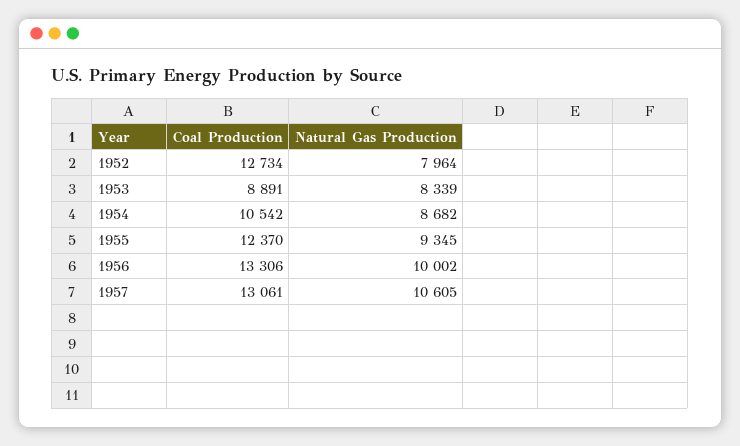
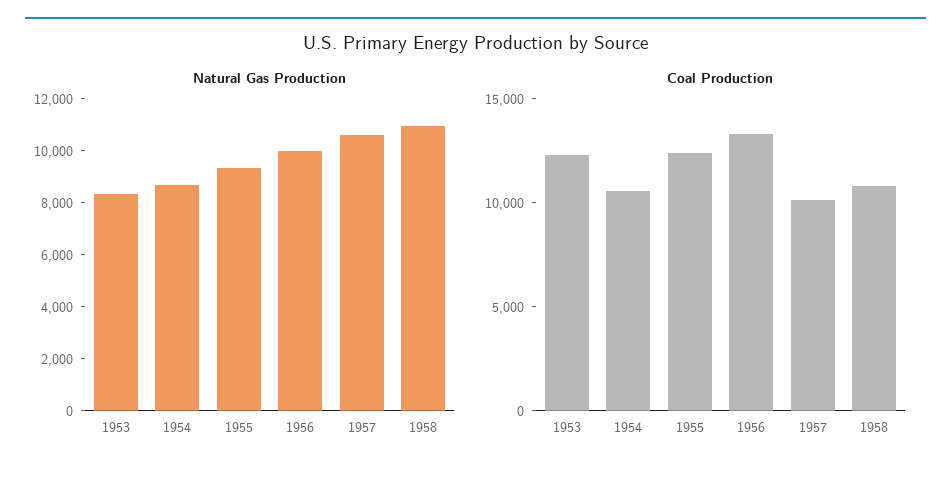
Coal Production, 1952: 12734 -> none
Natural Gas Production, 1952: 7964 -> none
Coal Production, 1953: 8891 -> 12000
Coal Production, 1957: 13061 -> 10000
Natural Gas Production, 1958: none -> 11000
Coal Production, 1958: none -> 11000

